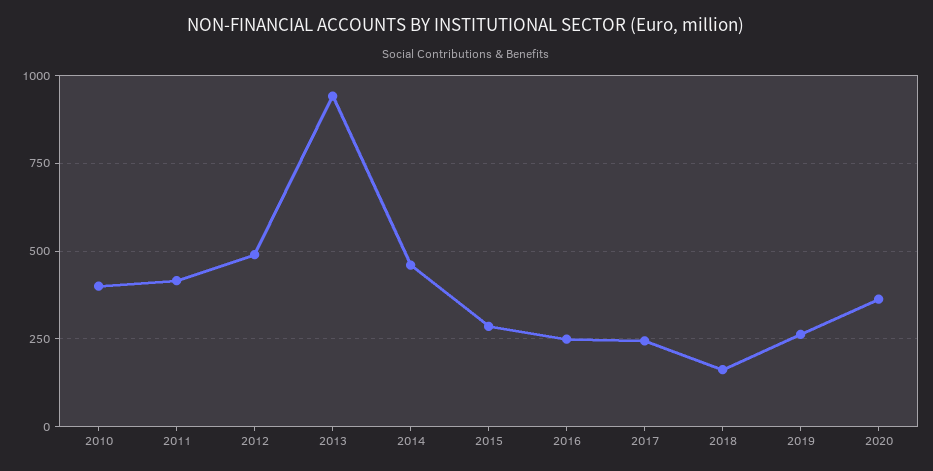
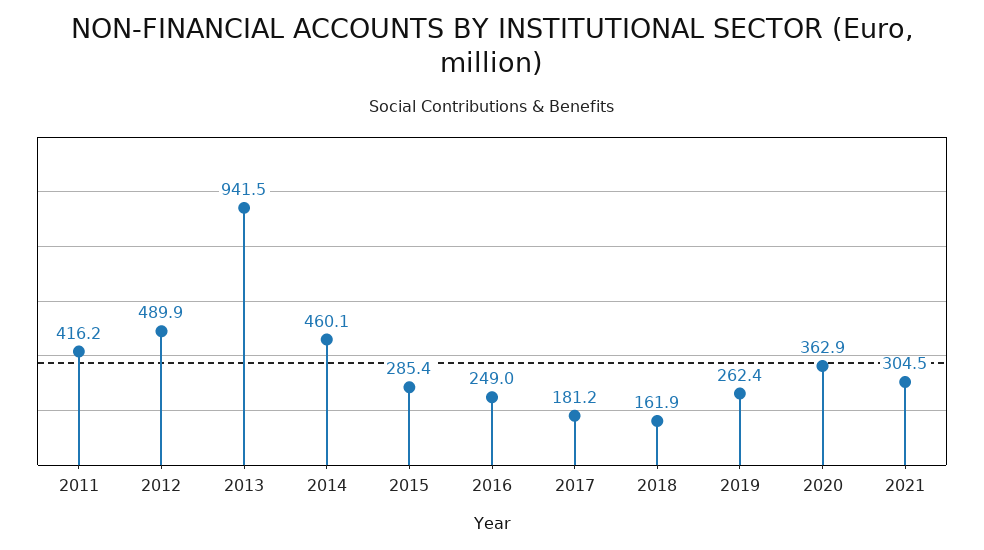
2010: 400 -> none
2017: 250 -> 181.2
2021: none -> 304.5

